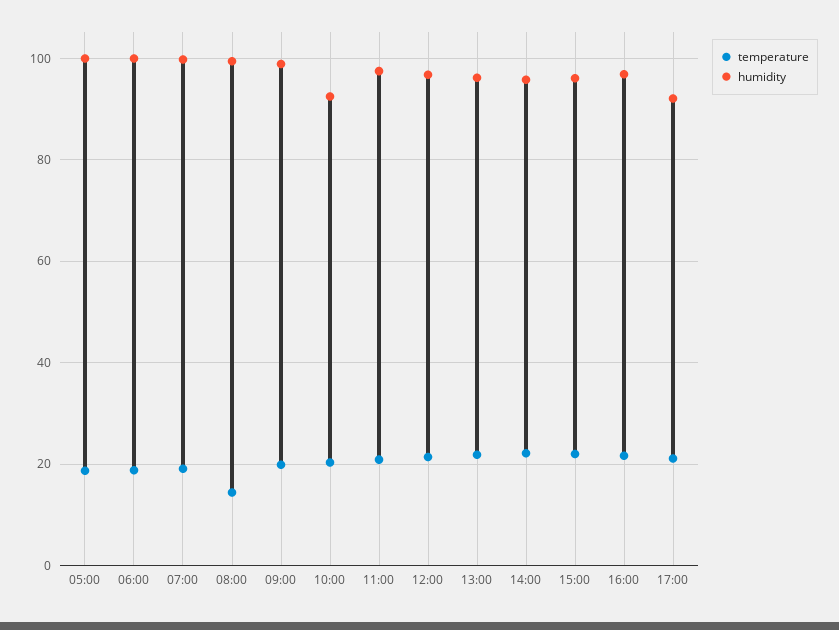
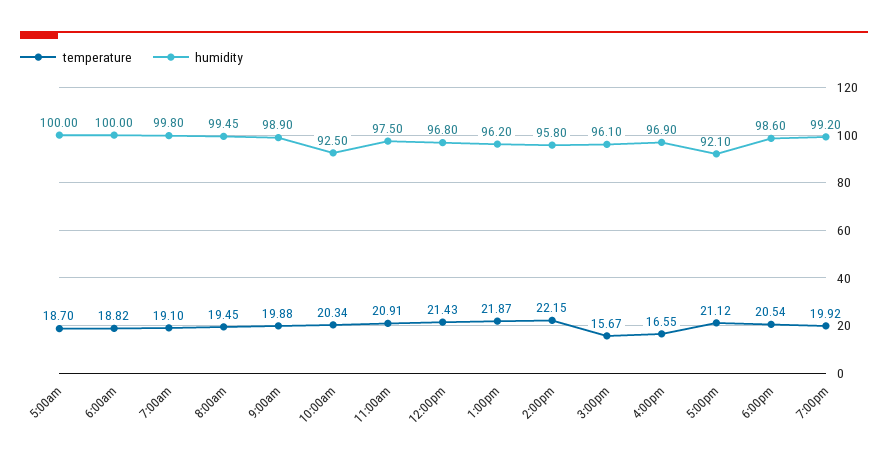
temperature, 08:00: 14 -> 19.45
temperature, 15:00: 22 -> 15.67
temperature, 16:00: 22 -> 16.55
temperature, 6:00pm: none -> 20.54
humidity, 6:00pm: none -> 98.6
temperature, 7:00pm: none -> 19.92
humidity, 7:00pm: none -> 99.2

